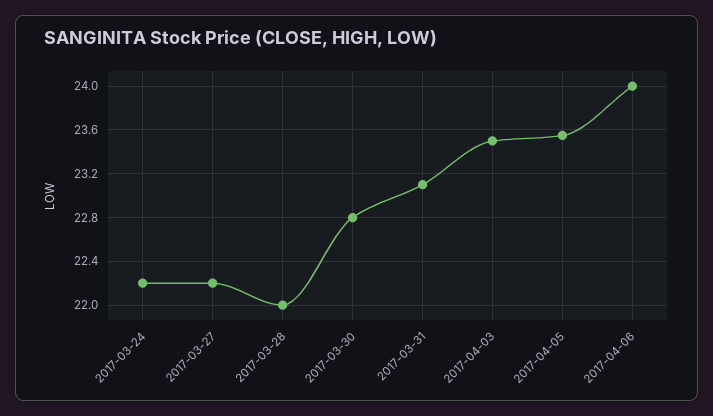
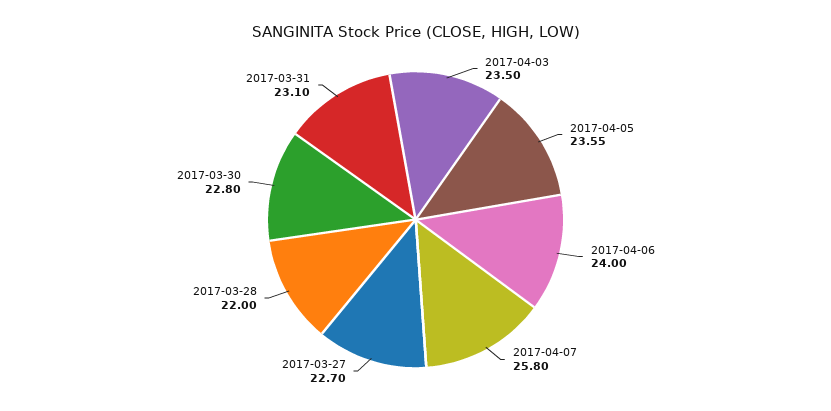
2017-03-24: 22.2 -> none
2017-03-27: 22.2 -> 22.7
2017-04-07: none -> 25.8

